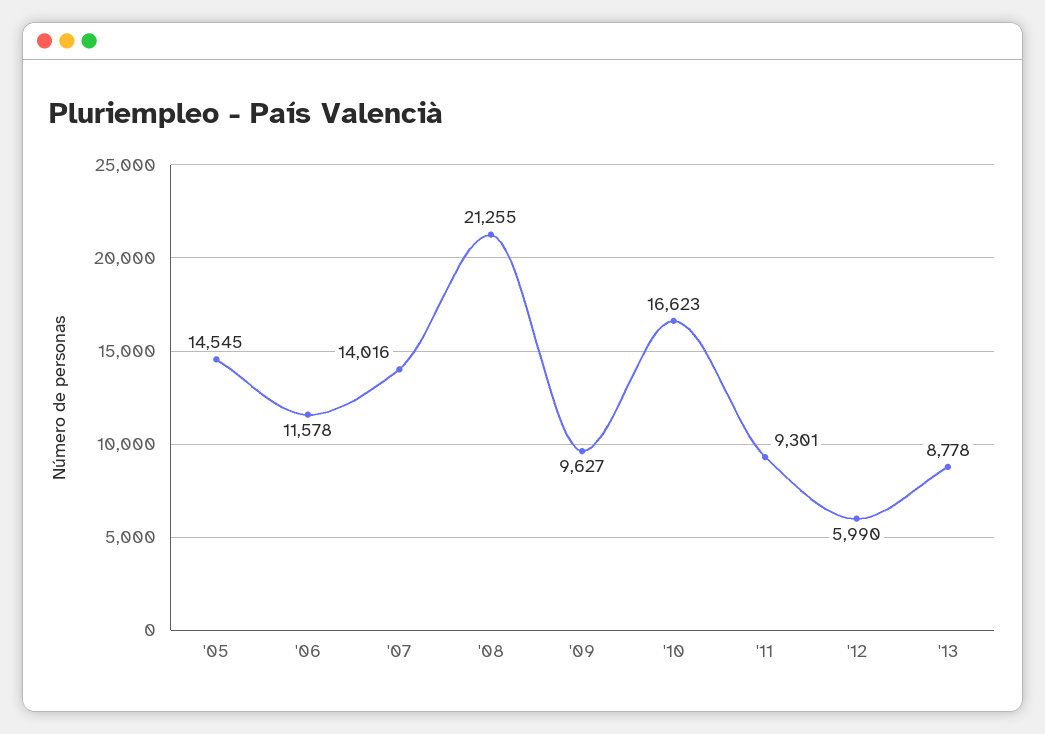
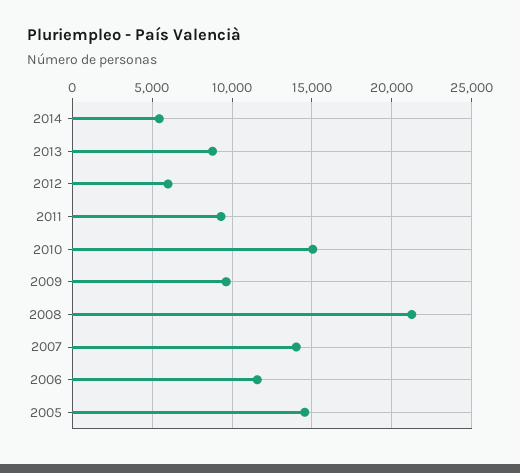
'10: 16623 -> 15000
2014: none -> 5500

